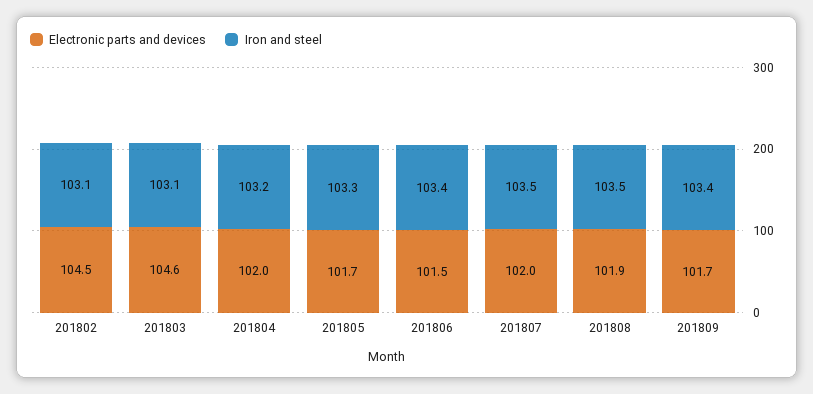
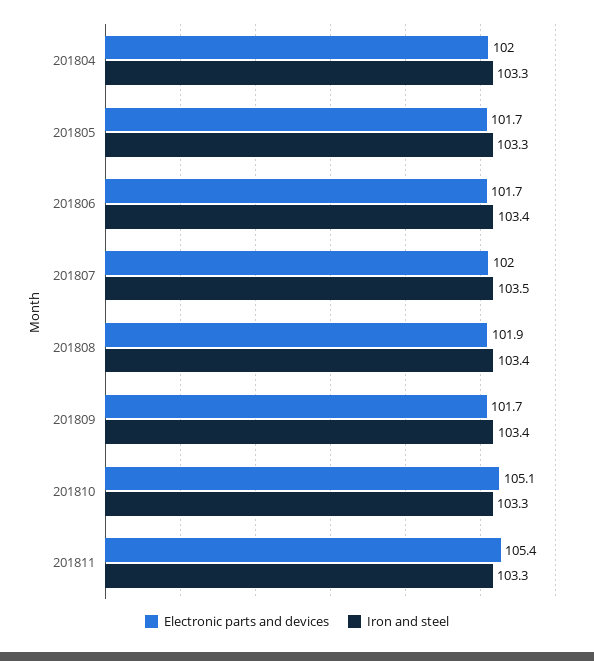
Electronic parts and devices, 201802: 104.5 -> none
Iron and steel, 201802: 103.1 -> none
Electronic parts and devices, 201803: 104.6 -> none
Iron and steel, 201803: 103.1 -> none
Iron and steel, 201804: 103.2 -> 103.3
Electronic parts and devices, 201806: 101.5 -> 101.7
Iron and steel, 201808: 103.5 -> 103.4
Electronic parts and devices, 201810: none -> 105.1
Iron and steel, 201810: none -> 103.3
Electronic parts and devices, 201811: none -> 105.4
Iron and steel, 201811: none -> 103.3

